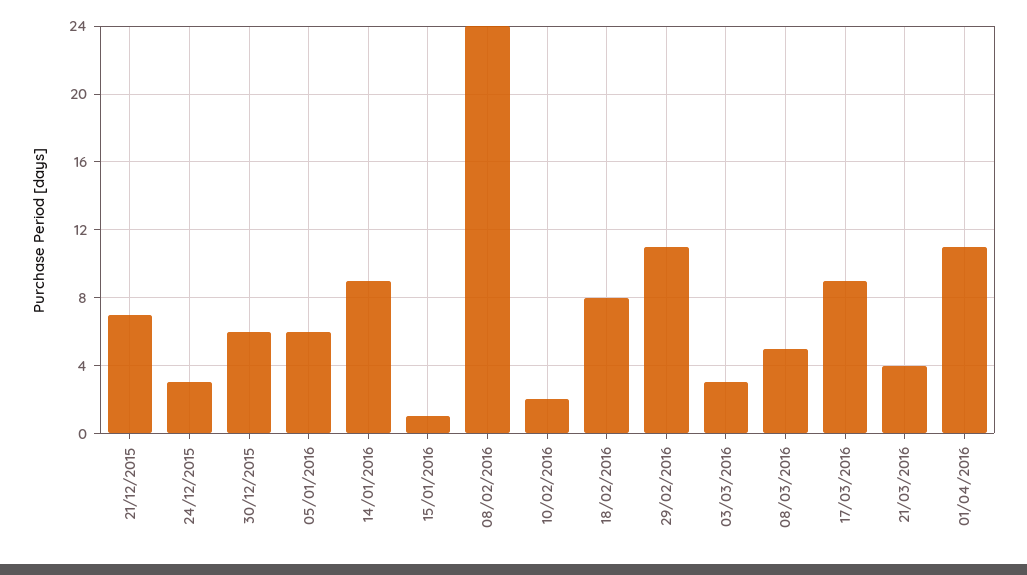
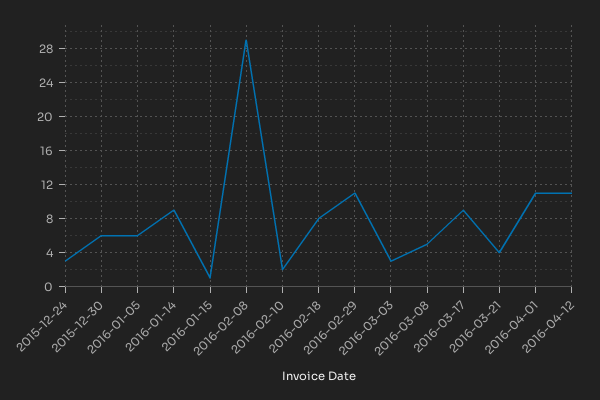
21/12/2015: 7 -> none
08/02/2016: 24 -> 29
2016-04-12: none -> 11

